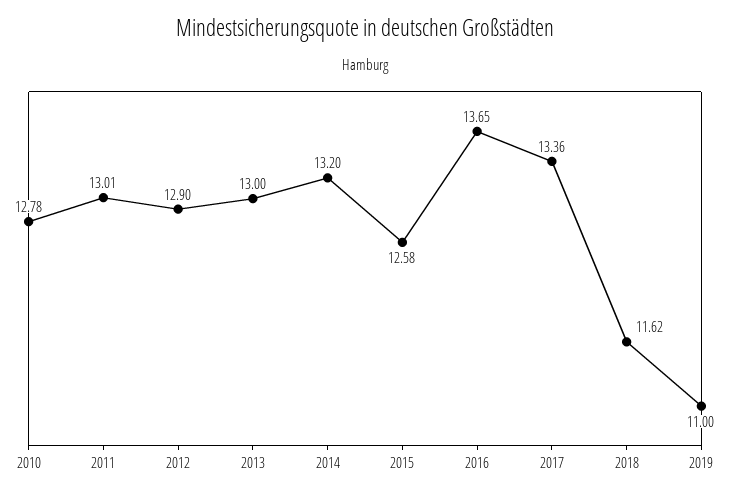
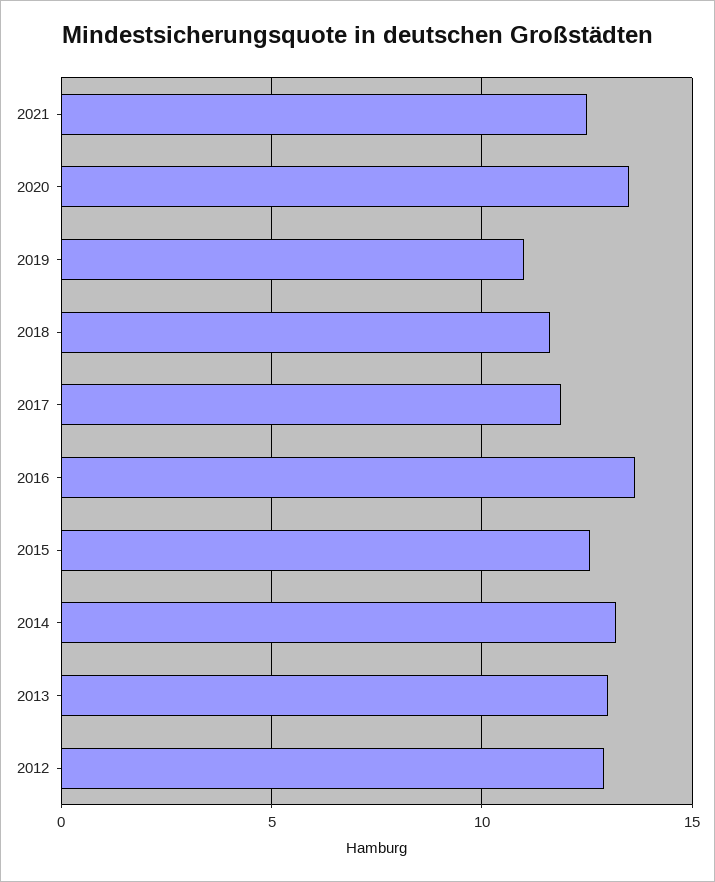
2010: 12.78 -> none
2011: 13.01 -> none
2017: 13.36 -> 12
2021: none -> 12.5
2020: none -> 13.5

